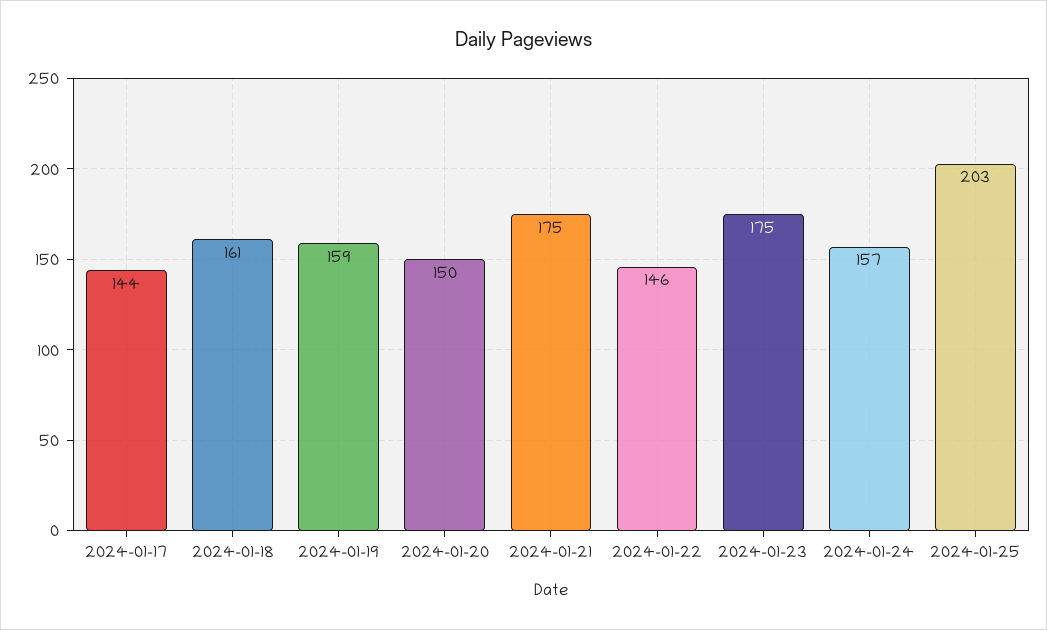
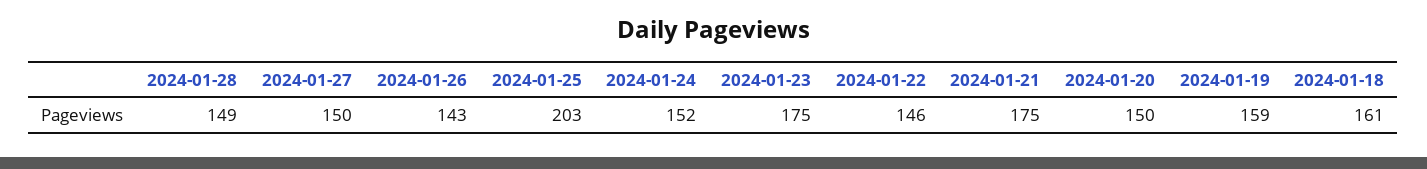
2024-01-17: 144 -> none
2024-01-24: 157 -> 152
2024-01-28: none -> 149
2024-01-27: none -> 150
2024-01-26: none -> 143

